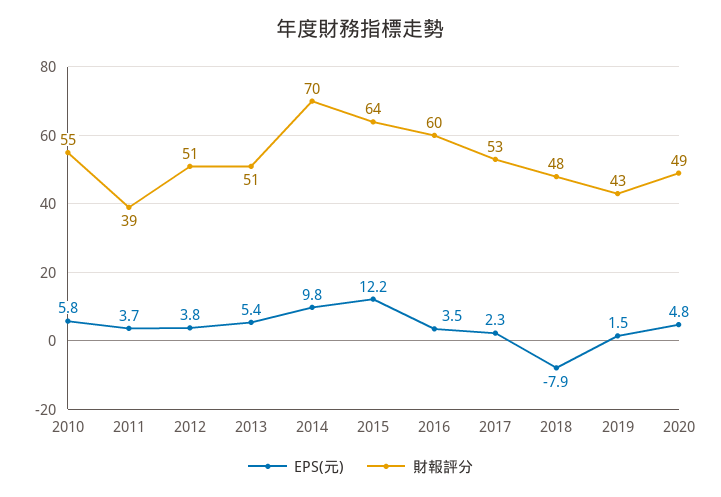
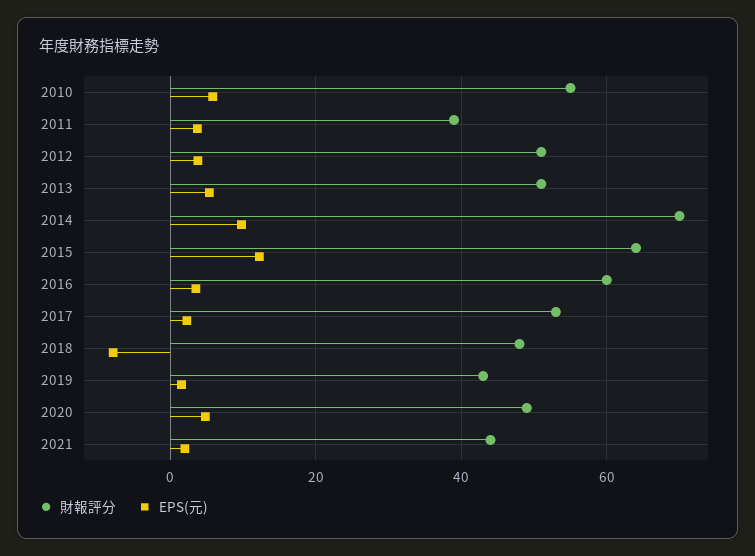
財報評分, 2021: none -> 44
EPS(元), 2021: none -> 2

